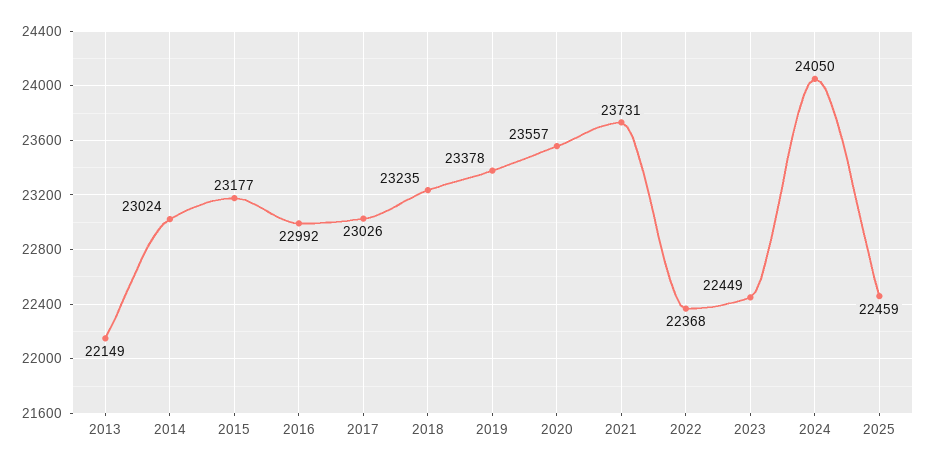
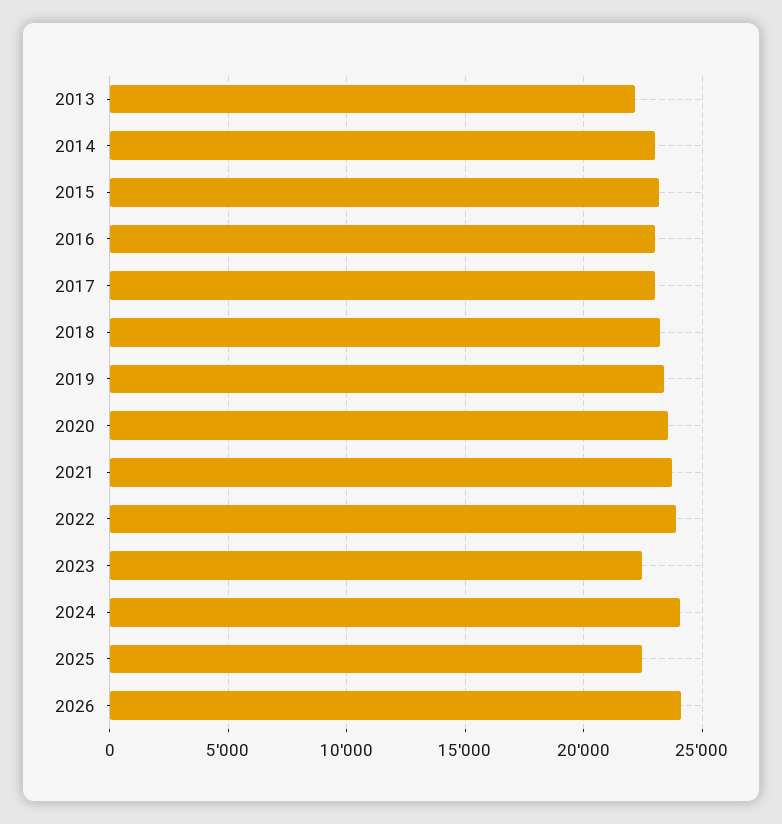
2022: 22368 -> 24000
2026: none -> 24000

